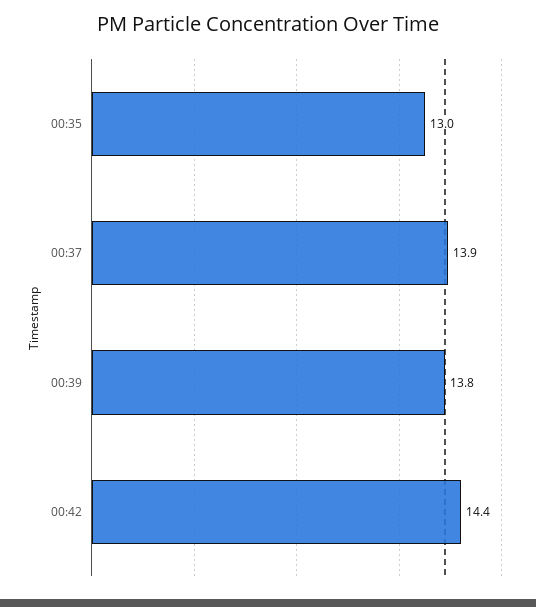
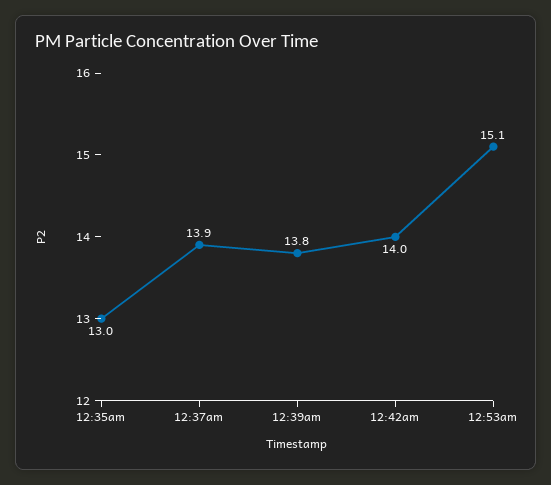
00:42: 14.4 -> 14
12:53am: none -> 15.1

